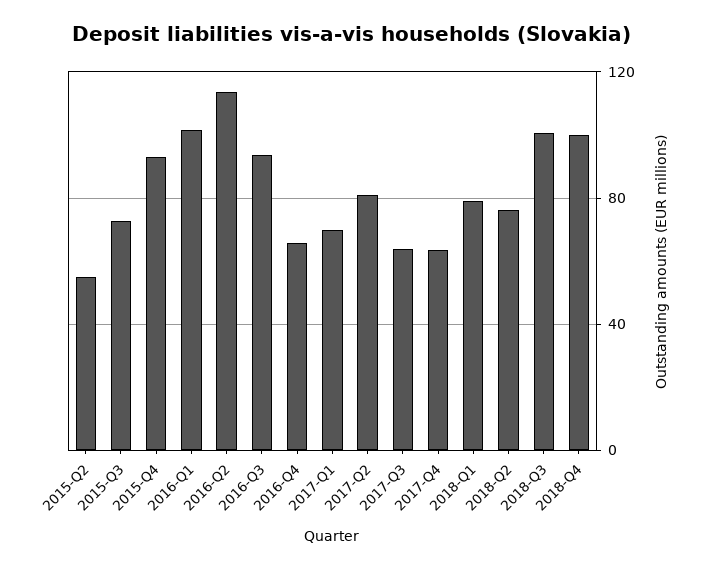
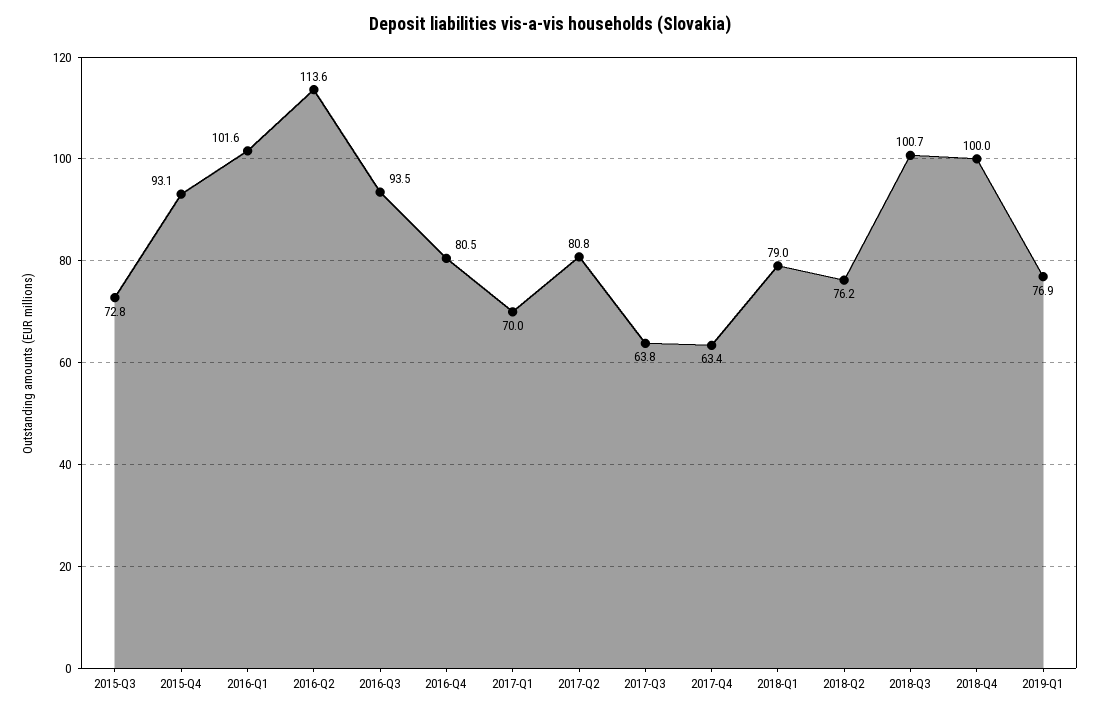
2015-Q2: 55 -> none
2016-Q4: 65 -> 80.5
2019-Q1: none -> 76.9

